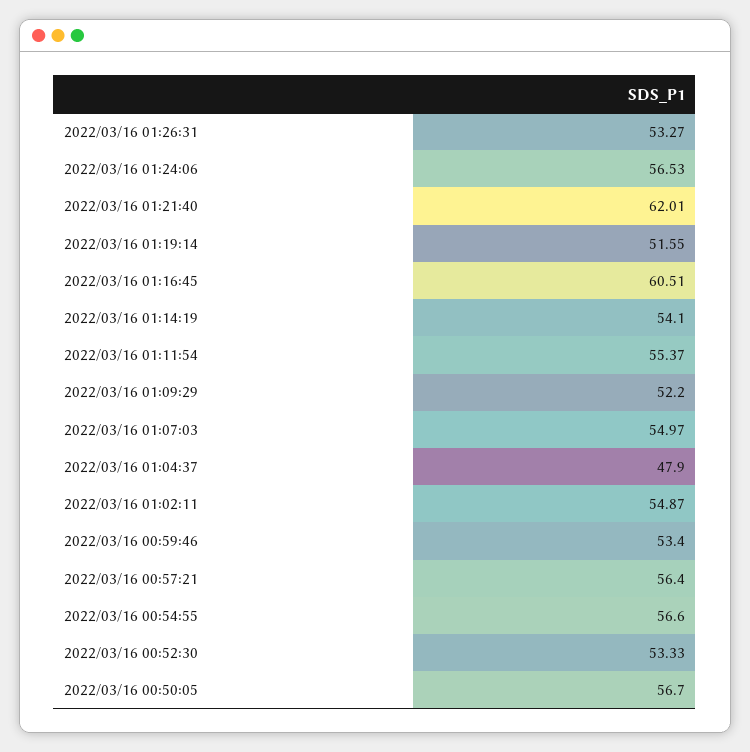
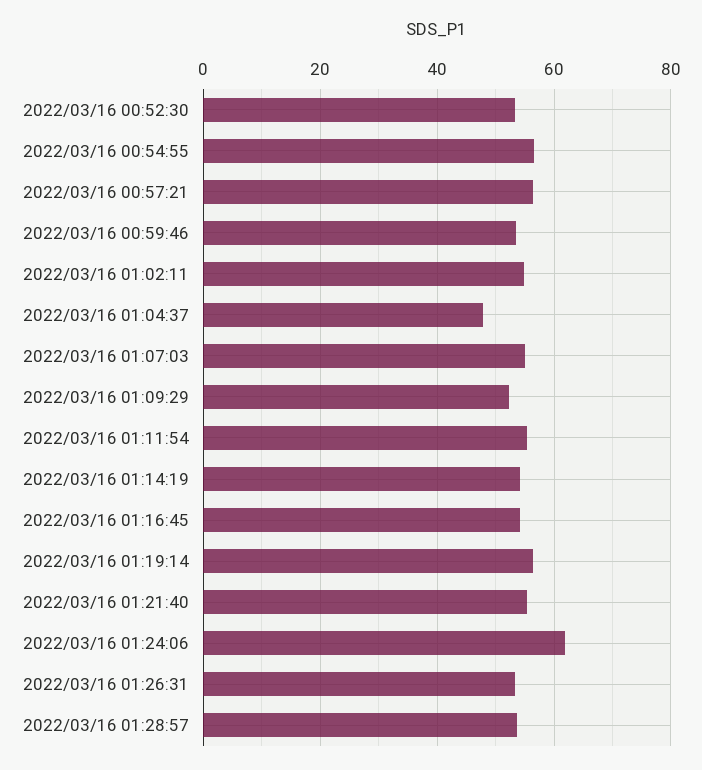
2022/03/16 01:24:06: 56.53 -> 62
2022/03/16 01:21:40: 62.01 -> 56
2022/03/16 01:19:14: 51.55 -> 56
2022/03/16 01:16:45: 60.51 -> 54
2022/03/16 00:50:05: 56.7 -> none
2022/03/16 01:28:57: none -> 54

